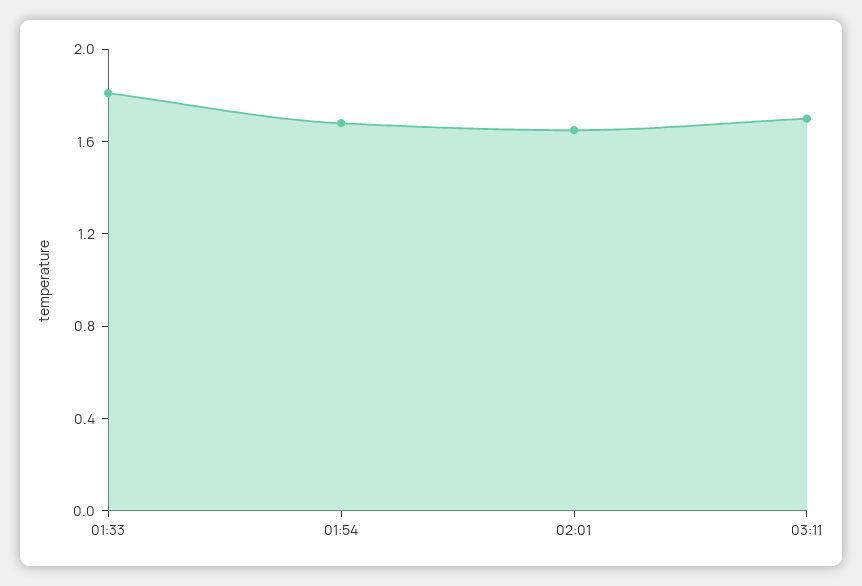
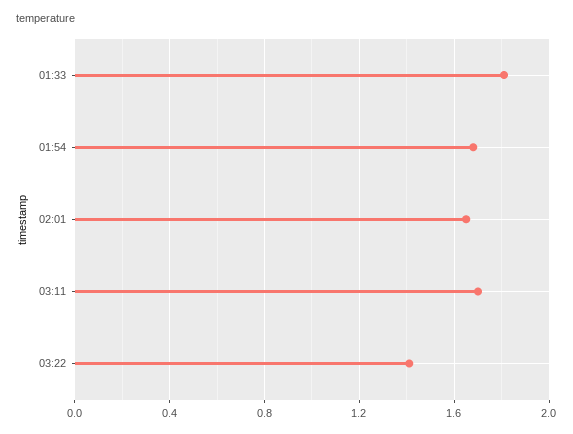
03:22: none -> 1.4

